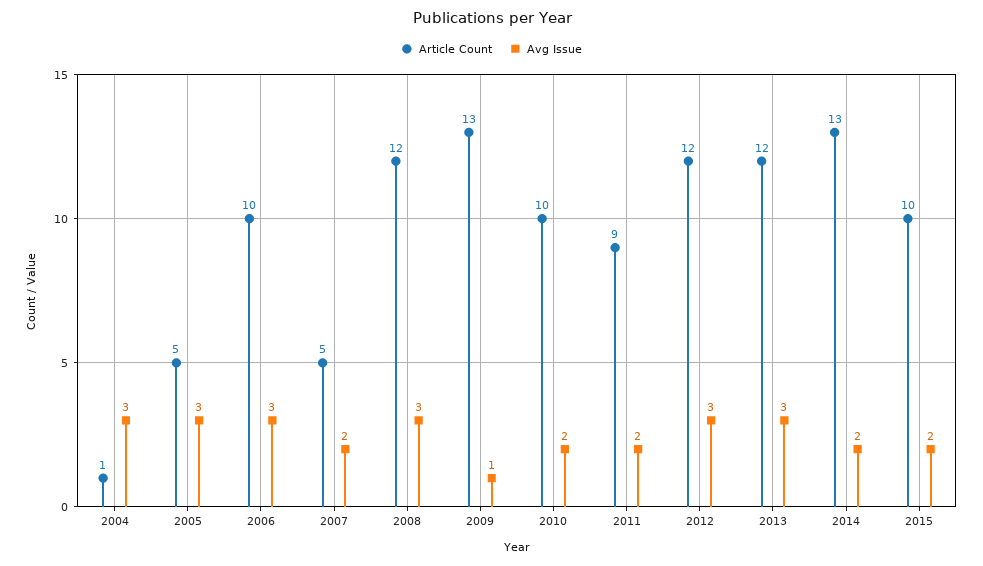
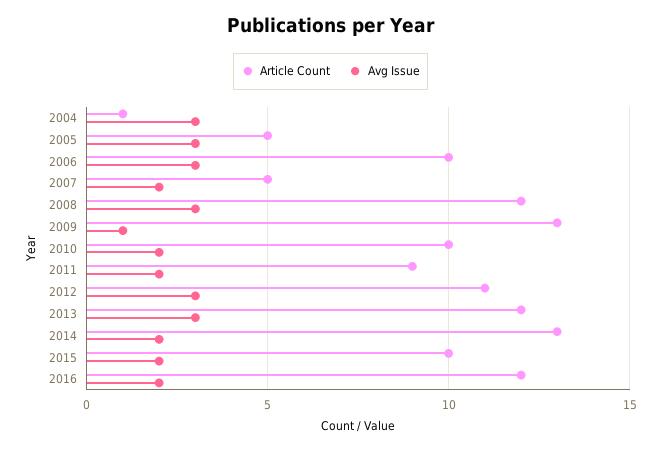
Article Count, 2012: 12 -> 11
Article Count, 2016: none -> 12
Avg Issue, 2016: none -> 2

